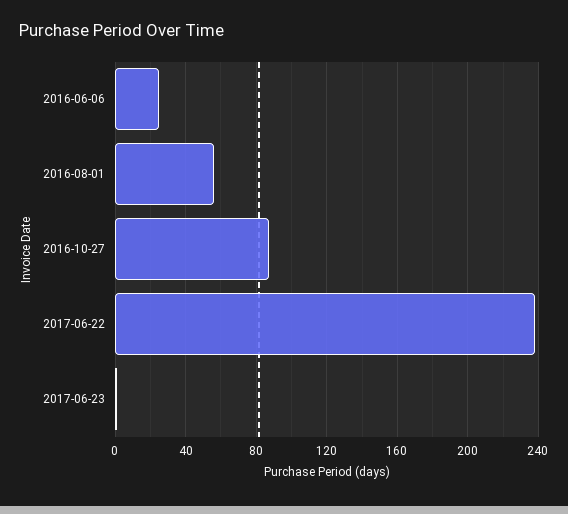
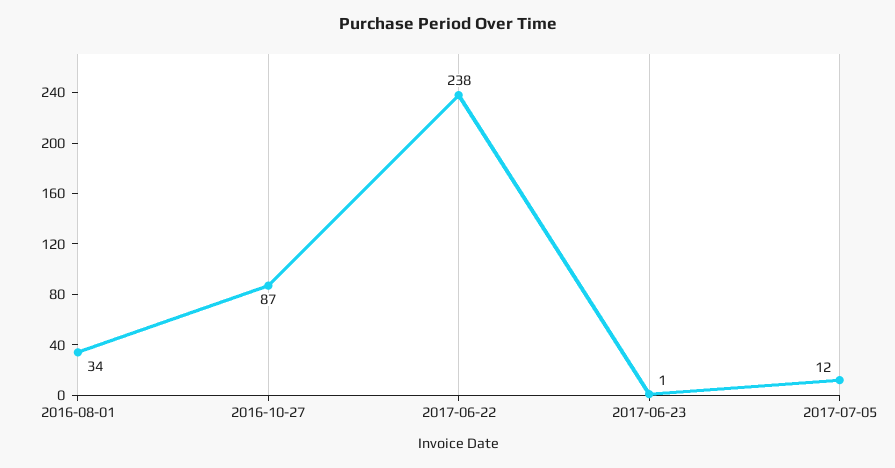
2016-06-06: 25 -> none
2016-08-01: 55 -> 34
2017-07-05: none -> 12

